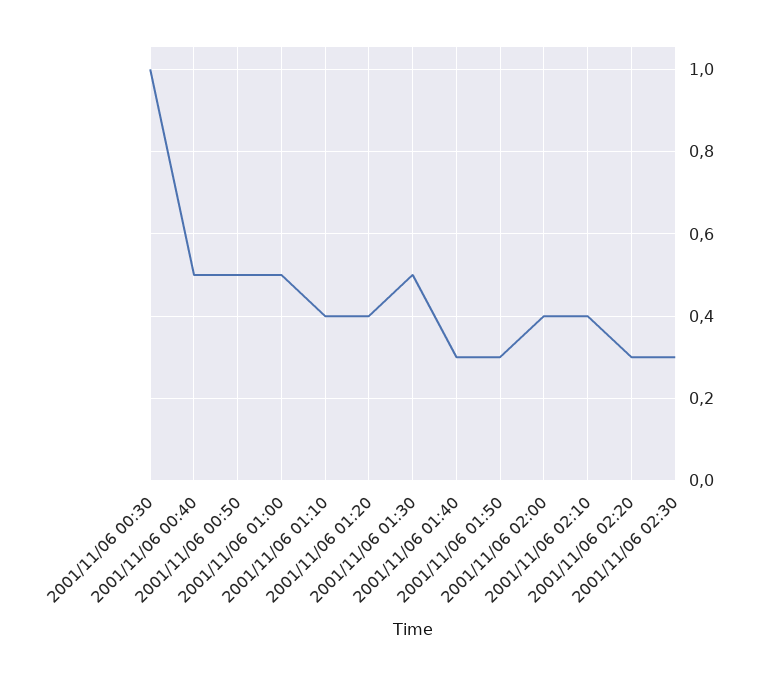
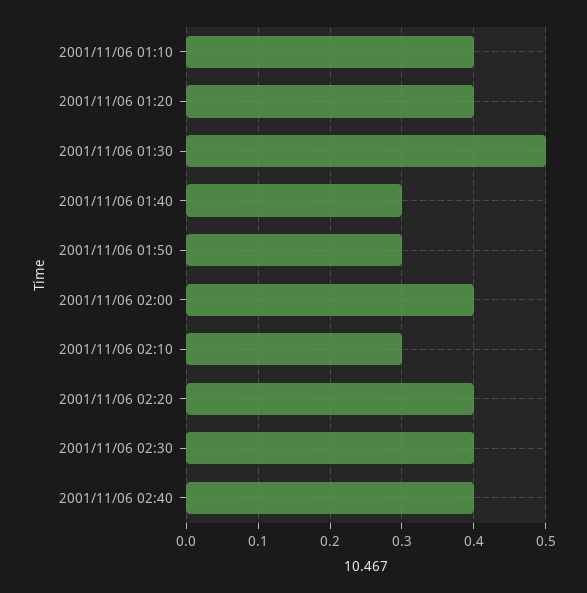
2001/11/06 00:30: 1 -> none
2001/11/06 00:40: 0.5 -> none
2001/11/06 00:50: 0.5 -> none
2001/11/06 01:00: 0.5 -> none
2001/11/06 02:10: 0.4 -> 0.3
2001/11/06 02:20: 0.3 -> 0.4
2001/11/06 02:30: 0.3 -> 0.4
2001/11/06 02:40: none -> 0.4

